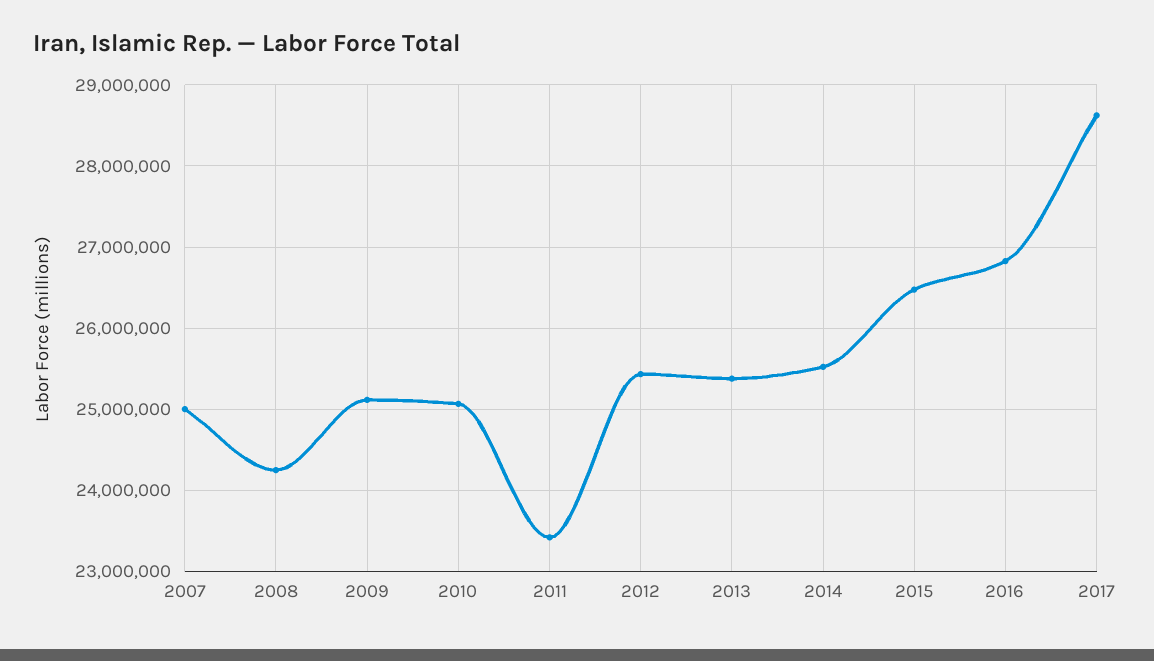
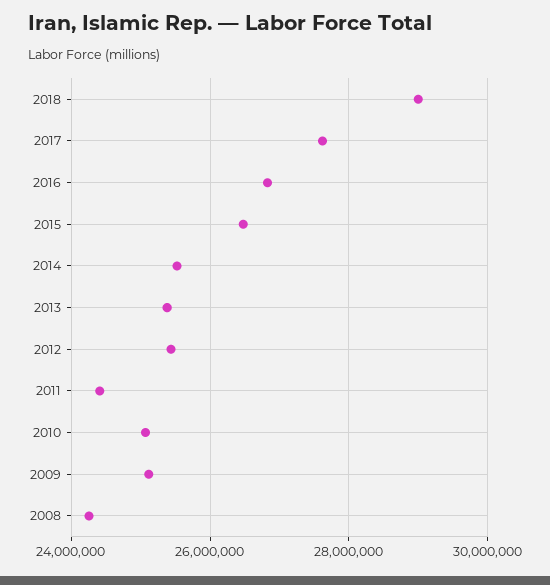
2007: 25000000 -> none
2011: 23400000 -> 24400000
2017: 28600000 -> 27600000
2018: none -> 29000000

